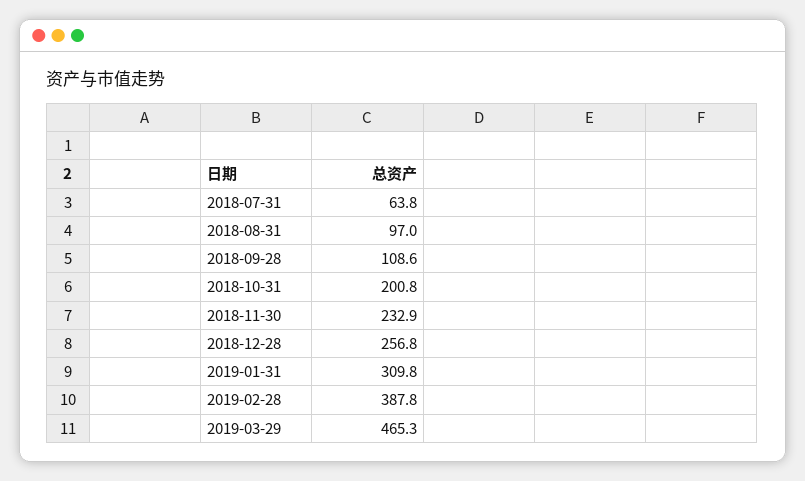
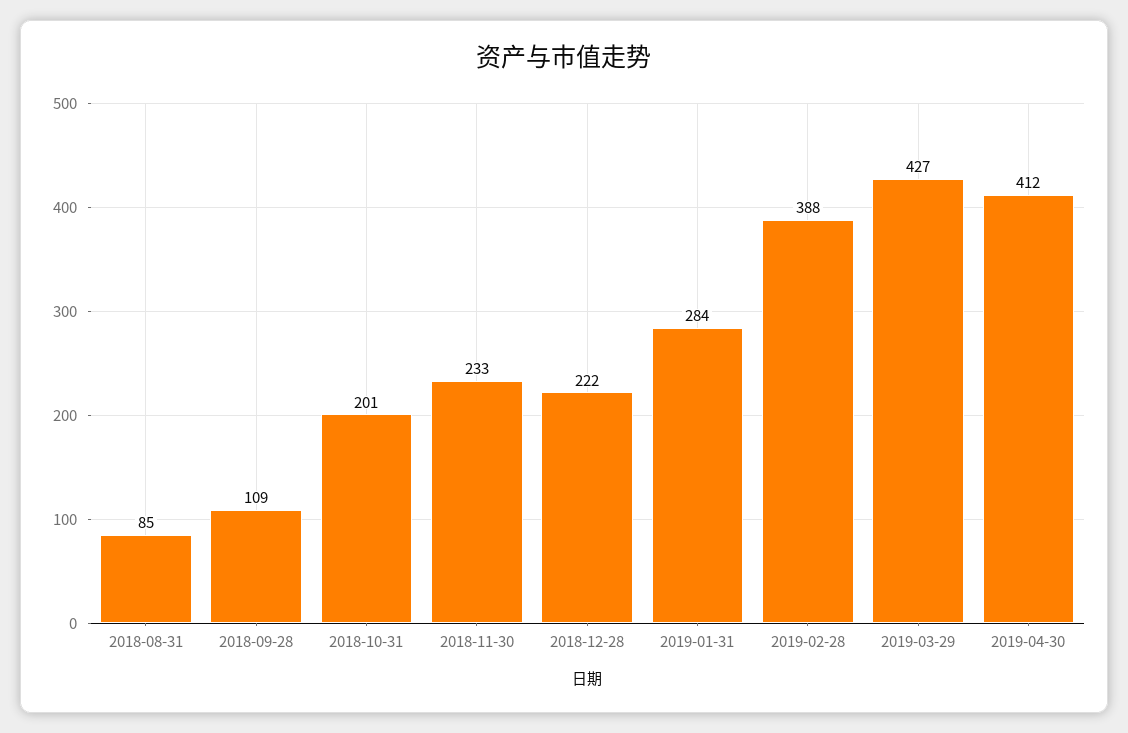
2018-07-31: 63.8 -> none
2018-08-31: 97 -> 85
2018-12-28: 256.8 -> 222
2019-01-31: 309.8 -> 284
2019-03-29: 465.3 -> 427
2019-04-30: none -> 412

